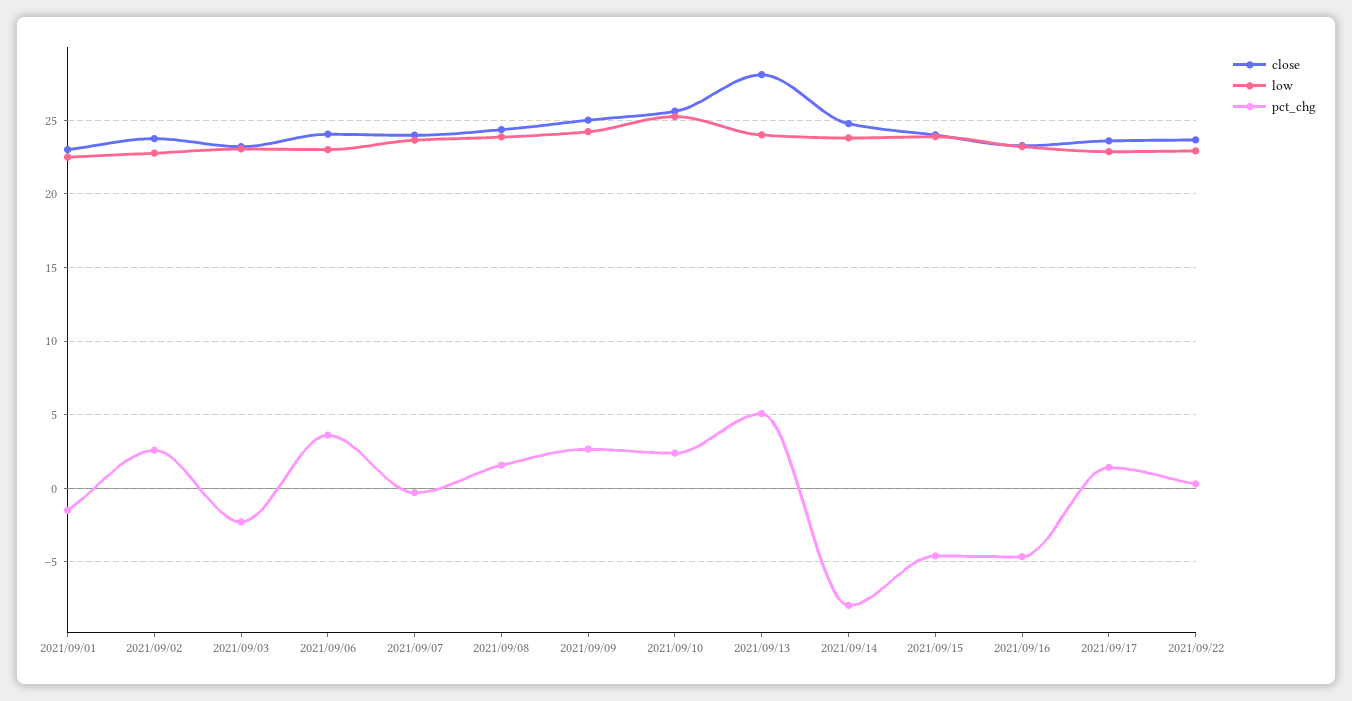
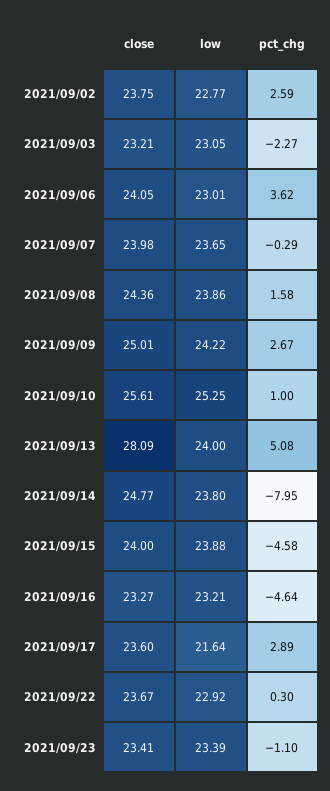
close, 2021/09/01: 23 -> none
low, 2021/09/01: 22.5 -> none
pct_chg, 2021/09/01: -1.5 -> none
pct_chg, 2021/09/10: 2.5 -> 1
low, 2021/09/17: 23 -> 21.64
pct_chg, 2021/09/17: 1.5 -> 2.89
close, 2021/09/23: none -> 23.41
low, 2021/09/23: none -> 23.39
pct_chg, 2021/09/23: none -> -1.1

